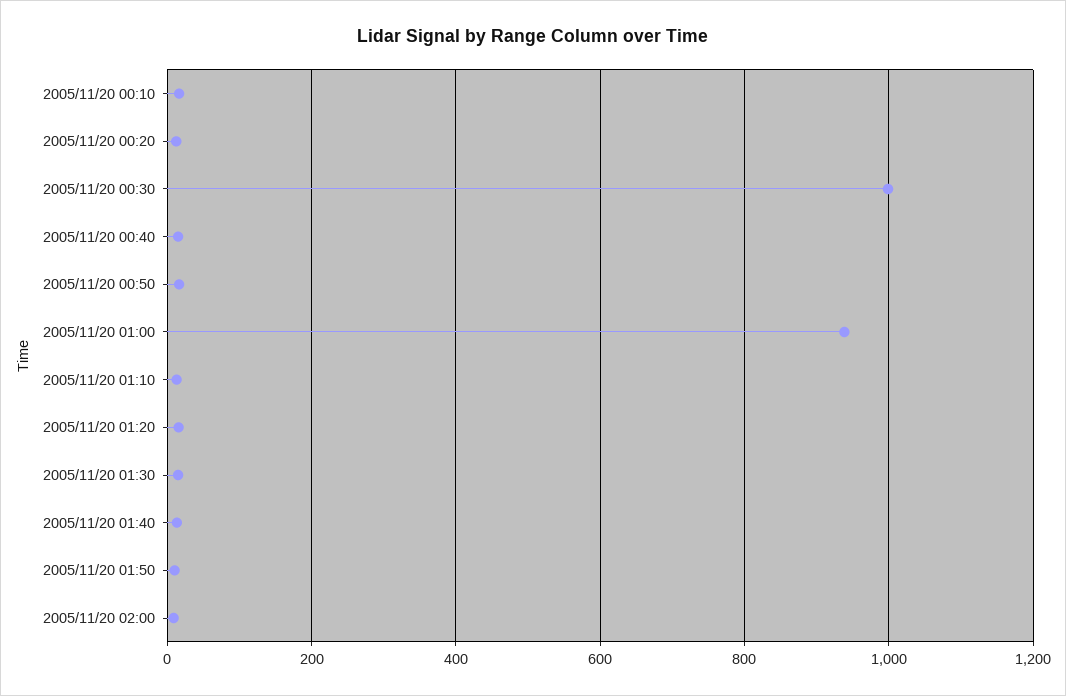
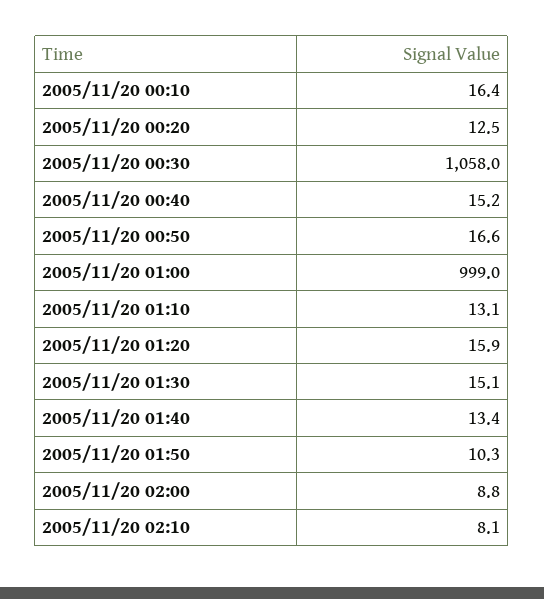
2005/11/20 00:30: 1000 -> 1058
2005/11/20 01:00: 940 -> 999
2005/11/20 02:10: none -> 8.1

